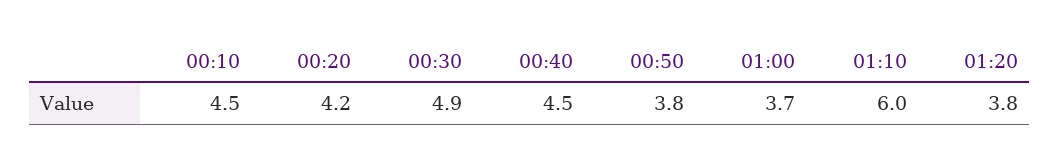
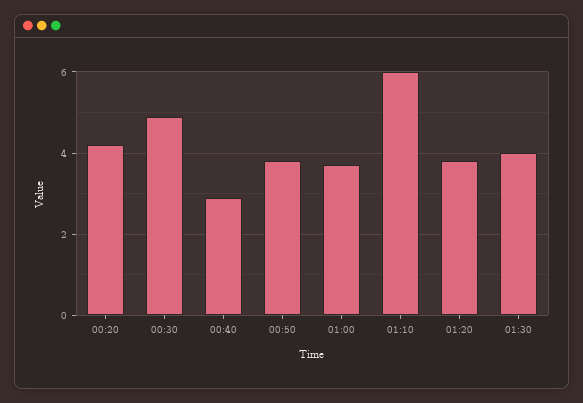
00:10: 4.5 -> none
00:40: 4.5 -> 3
01:30: none -> 4

